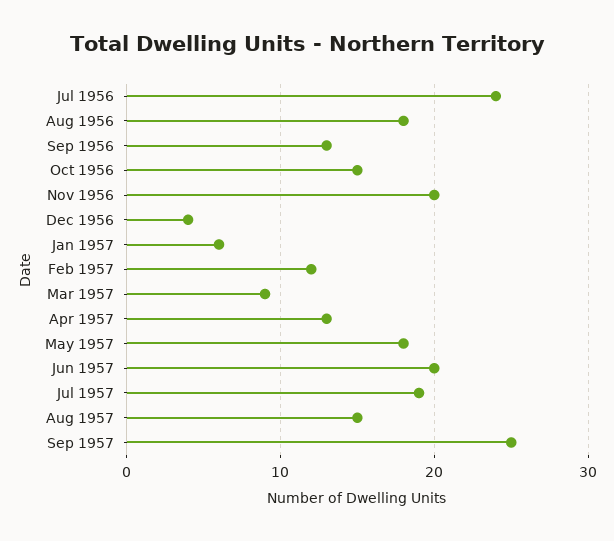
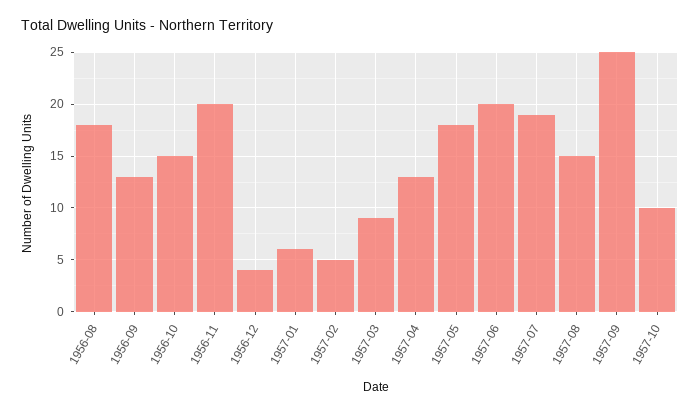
Jul 1956: 24 -> none
Feb 1957: 12 -> 5
1957-10: none -> 10

